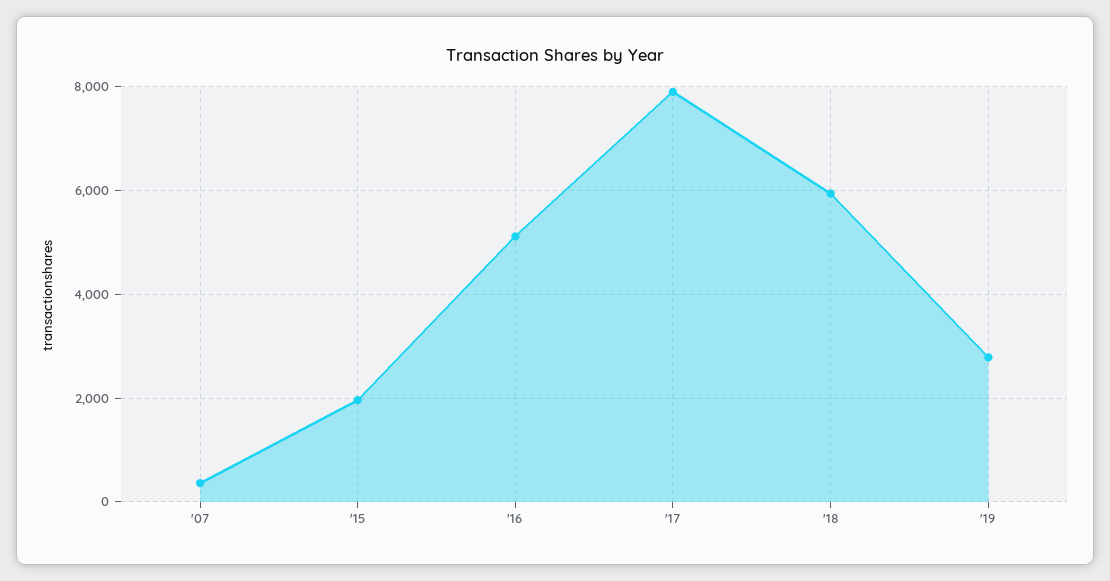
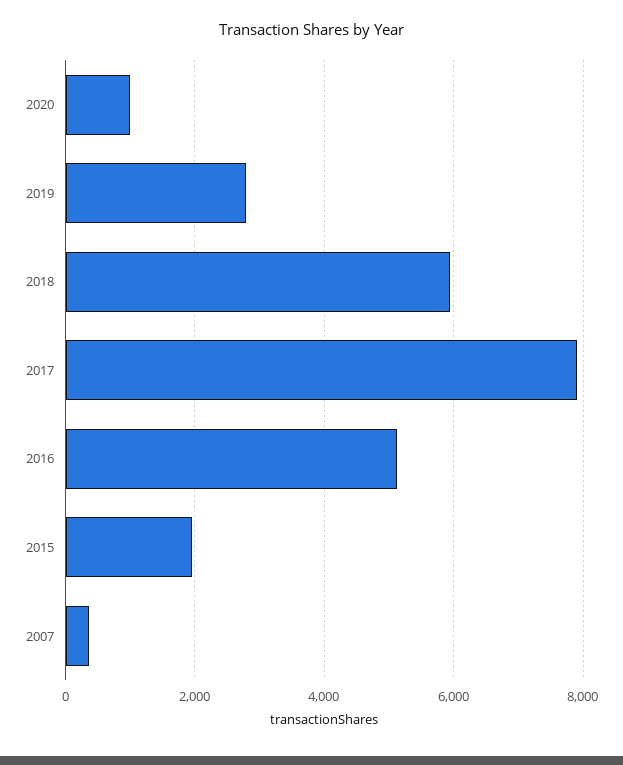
2020: none -> 1000

